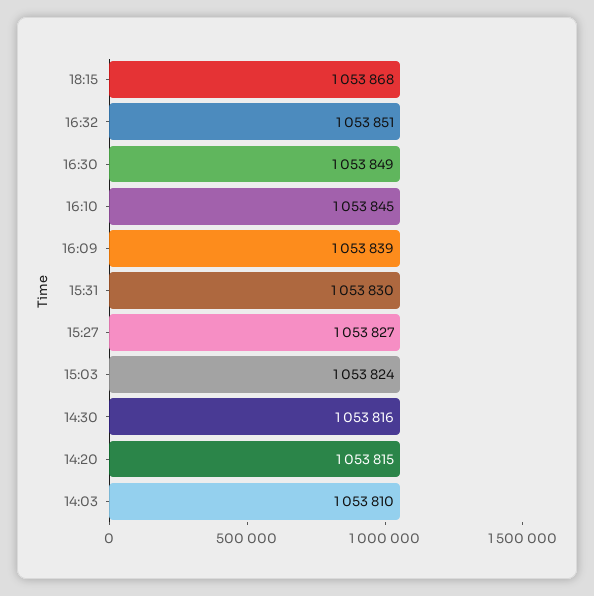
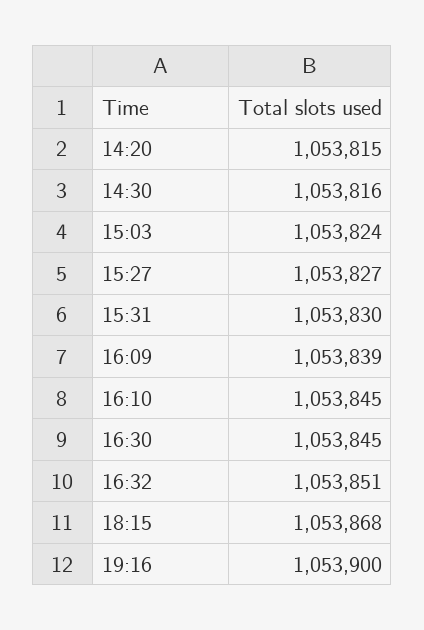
16:30: 1053849 -> 1053845
14:03: 1053810 -> none
19:16: none -> 1053900

